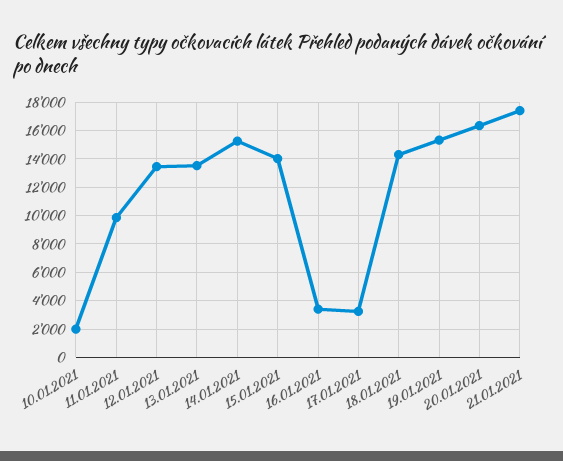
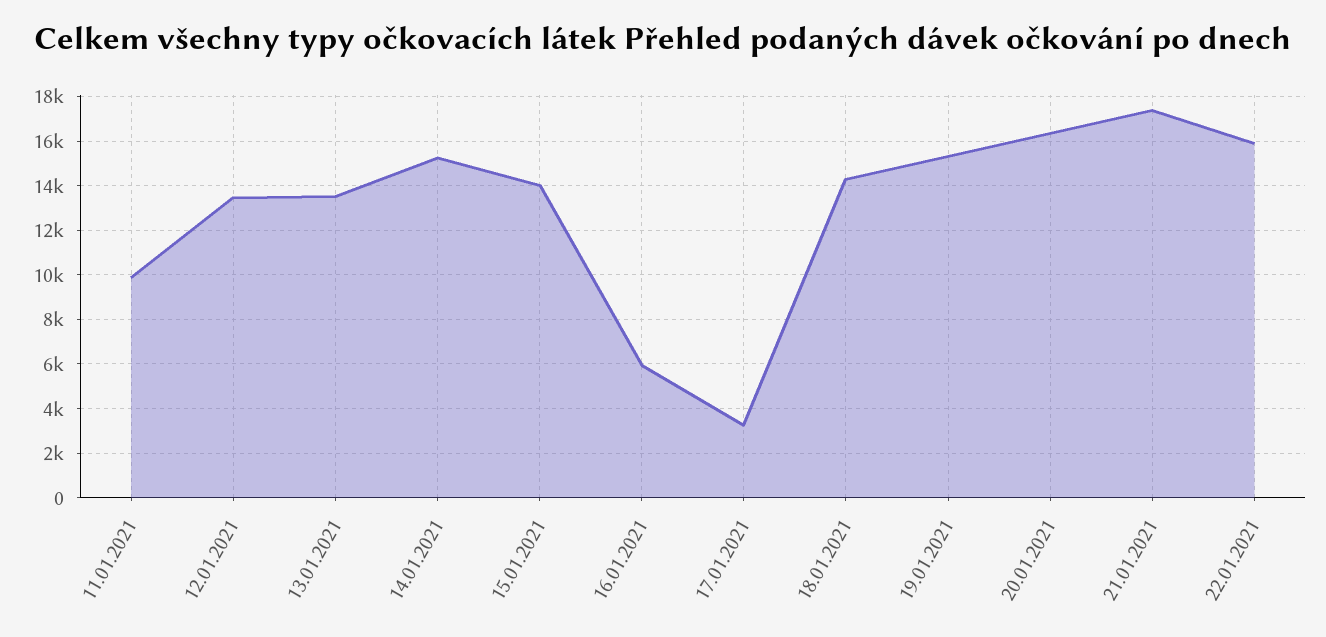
10.01.2021: 2000 -> none
16.01.2021: 3500 -> 6000
22.01.2021: none -> 16000

